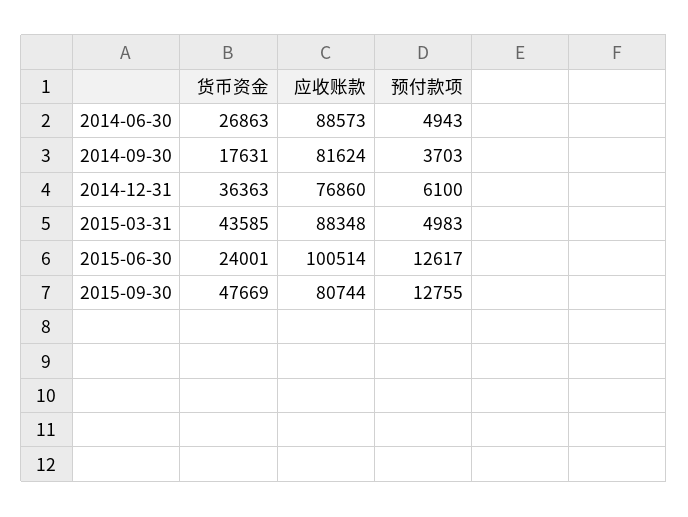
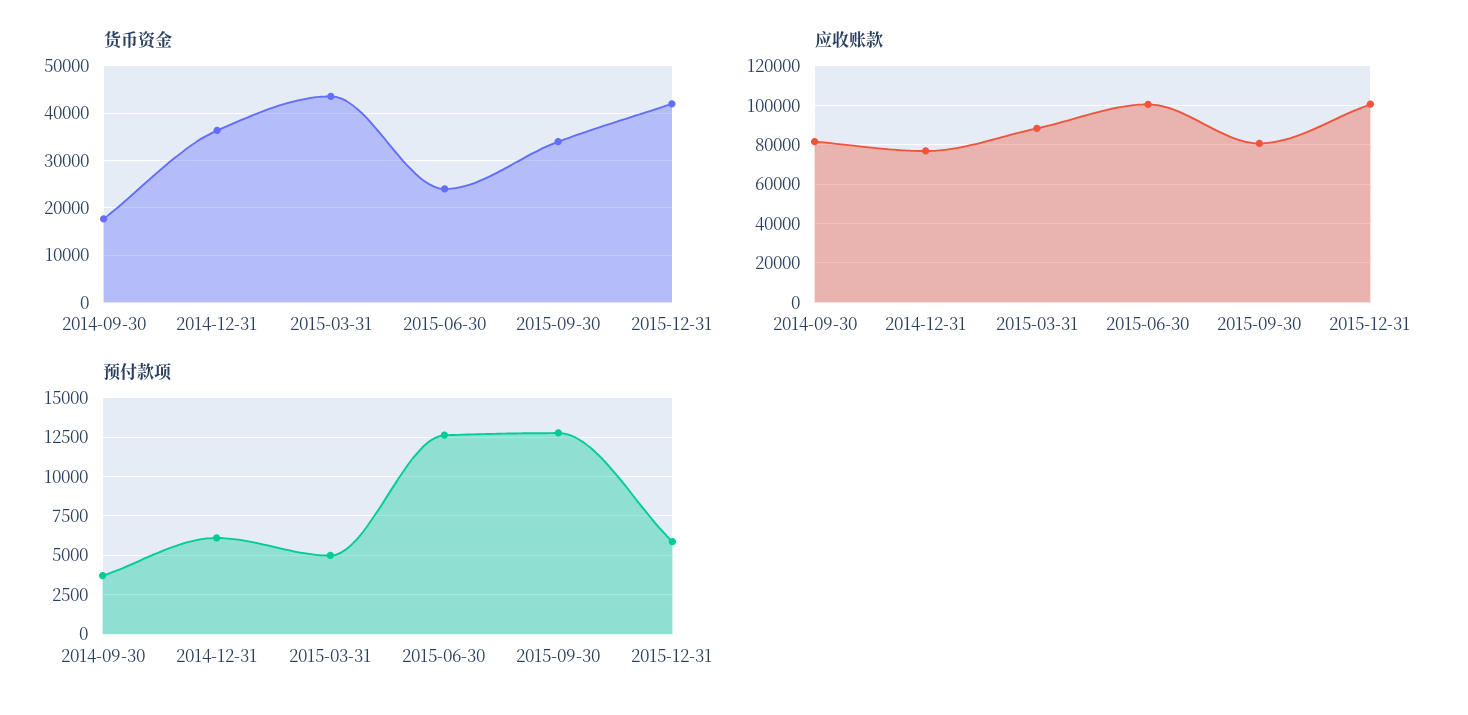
货币资金, 2014-06-30: 26863 -> none
应收账款, 2014-06-30: 88573 -> none
预付款项, 2014-06-30: 4943 -> none
货币资金, 2015-09-30: 47669 -> 34000
货币资金, 2015-12-31: none -> 42000
应收账款, 2015-12-31: none -> 100000
预付款项, 2015-12-31: none -> 6000

